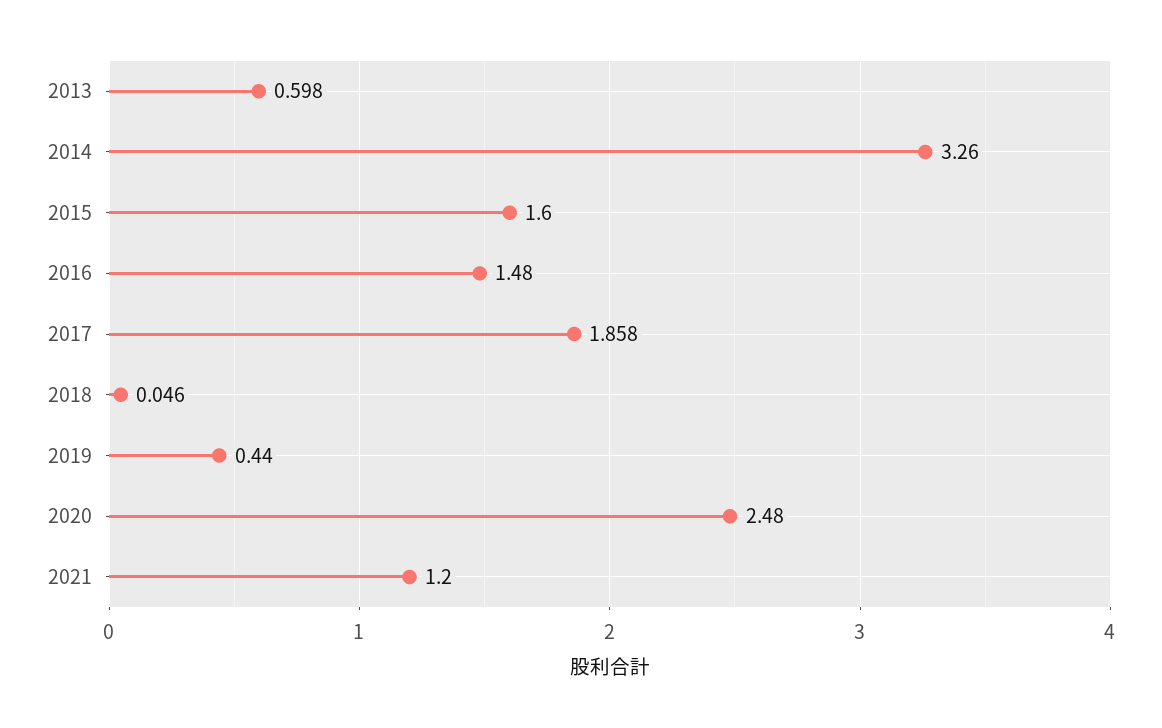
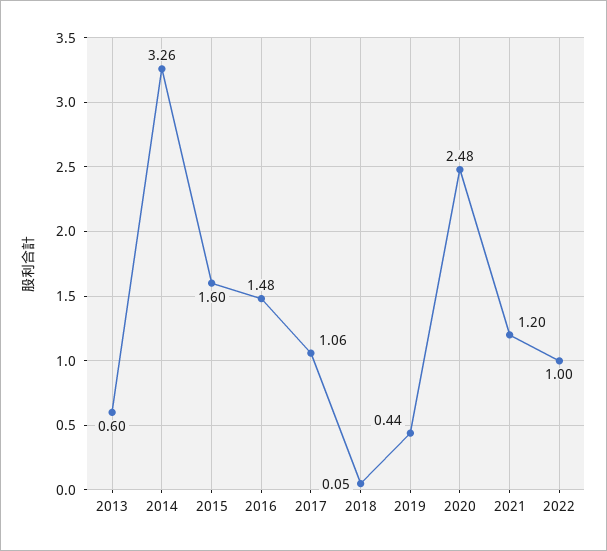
2017: 1.858 -> 1.06
2022: none -> 1

